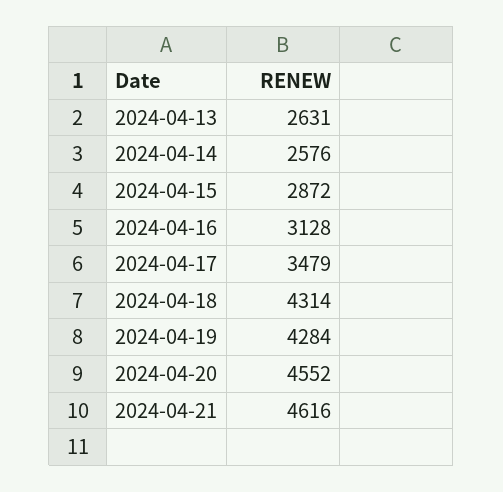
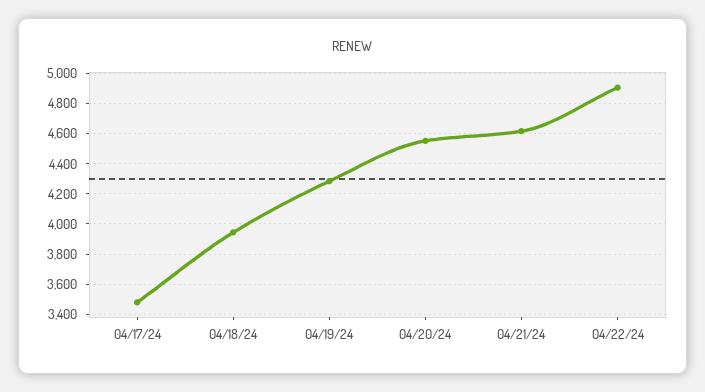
2024-04-13: 2631 -> none
2024-04-14: 2576 -> none
2024-04-15: 2872 -> none
2024-04-16: 3128 -> none
2024-04-18: 4314 -> 3950
04/22/24: none -> 4900

